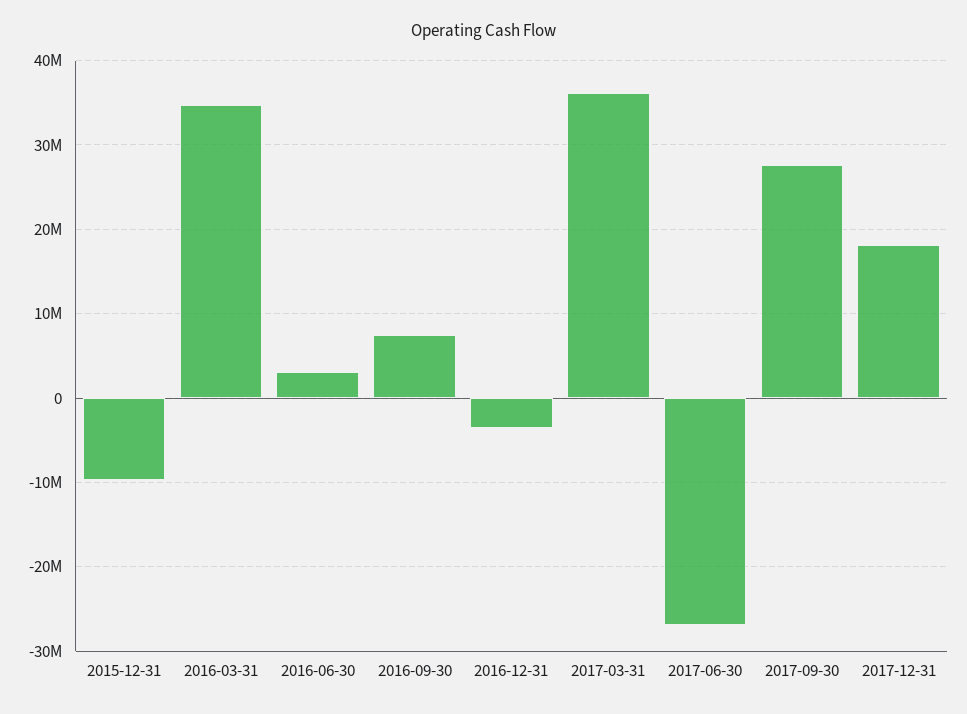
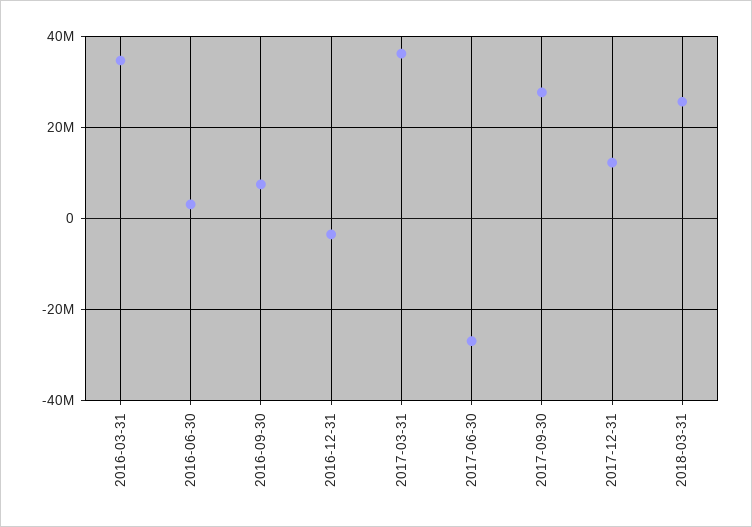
2015-12-31: -10000000 -> none
2017-12-31: 18000000 -> 12000000
2018-03-31: none -> 26000000

